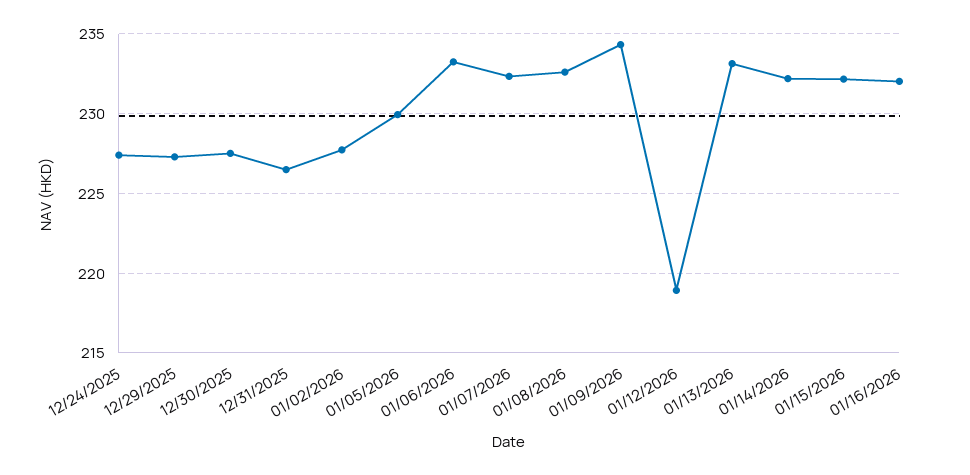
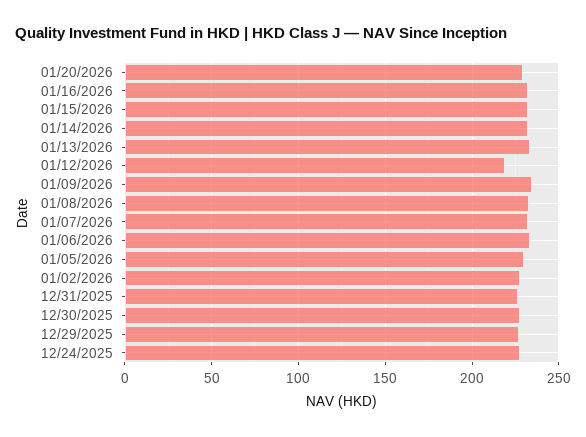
01/20/2026: none -> 230

